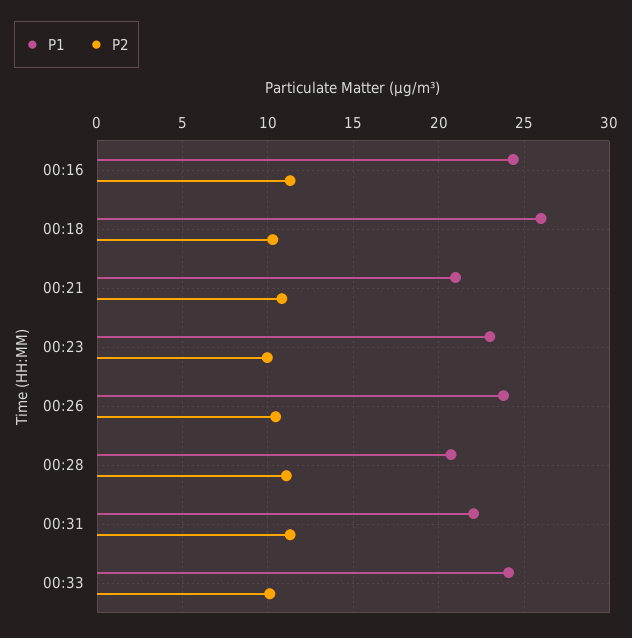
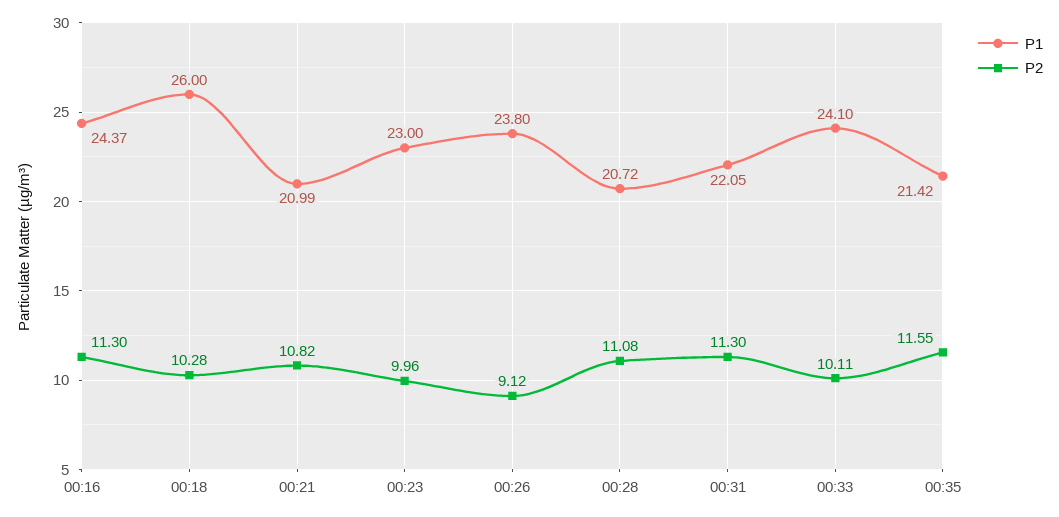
P2, 00:26: 10.5 -> 9.12
P1, 00:35: none -> 21.42
P2, 00:35: none -> 11.55

